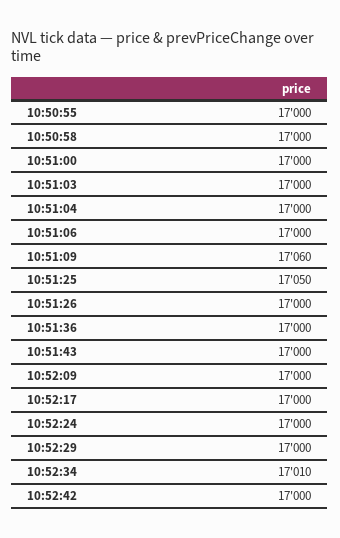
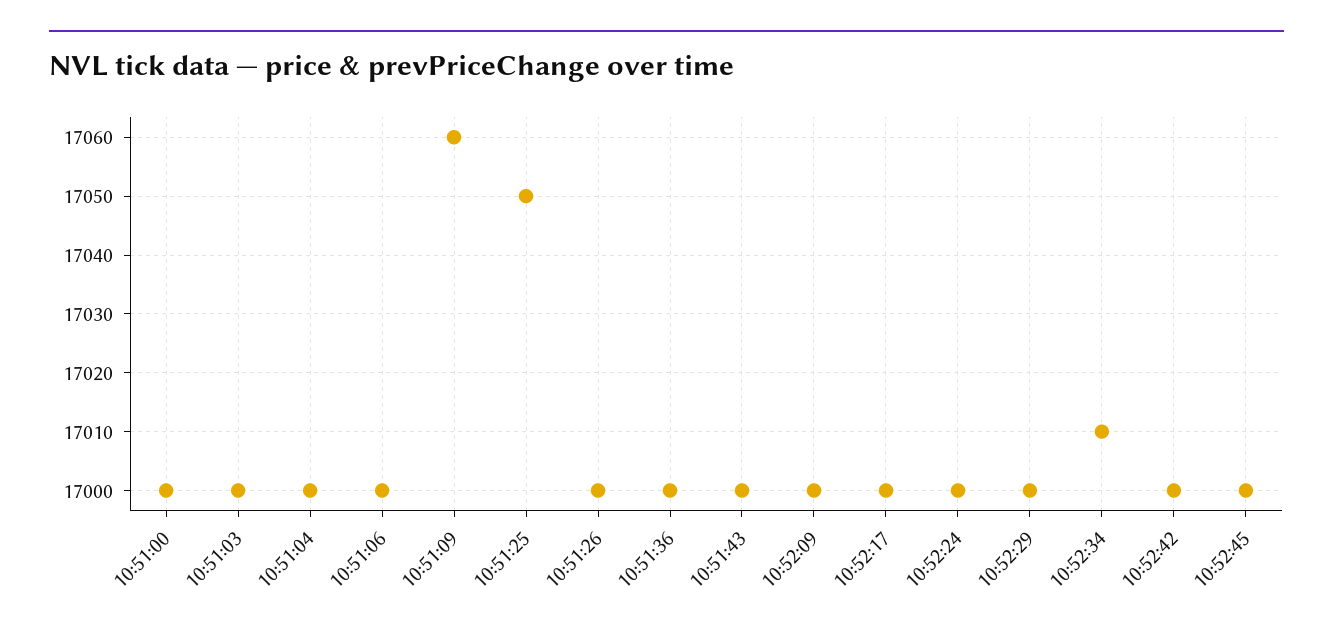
10:50:55: 17000 -> none
10:50:58: 17000 -> none
10:52:45: none -> 17000

